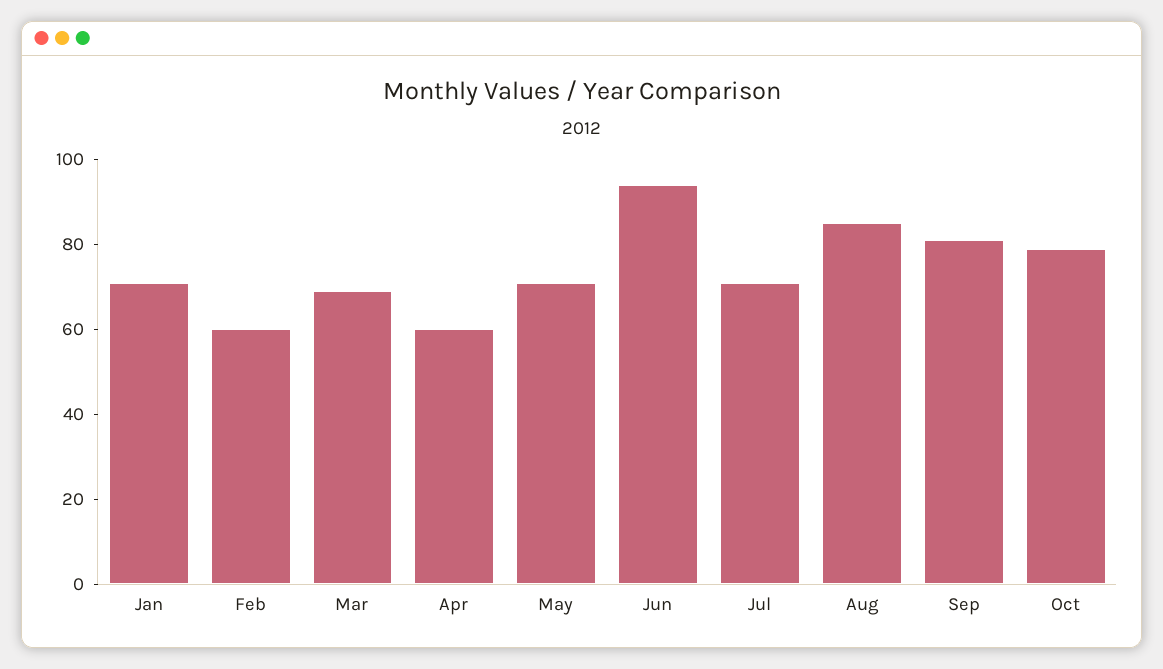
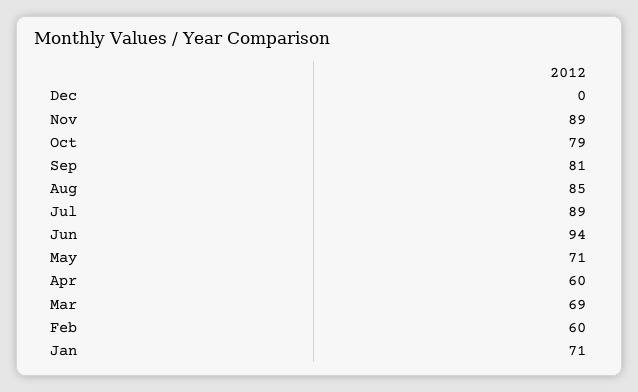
Jul: 70 -> 89
Dec: none -> 0
Nov: none -> 89

